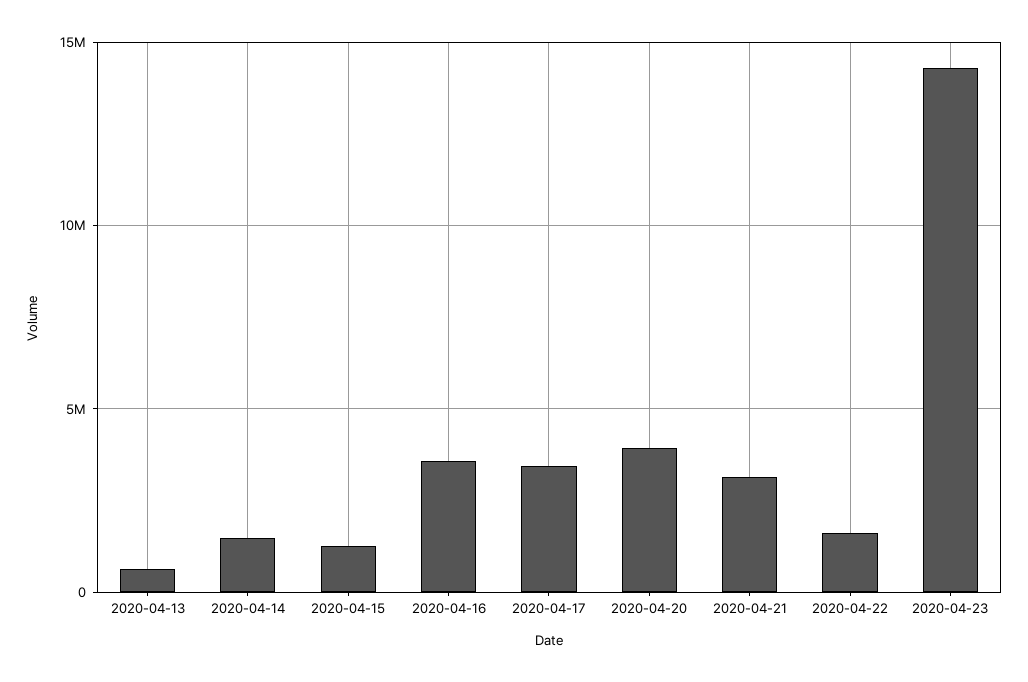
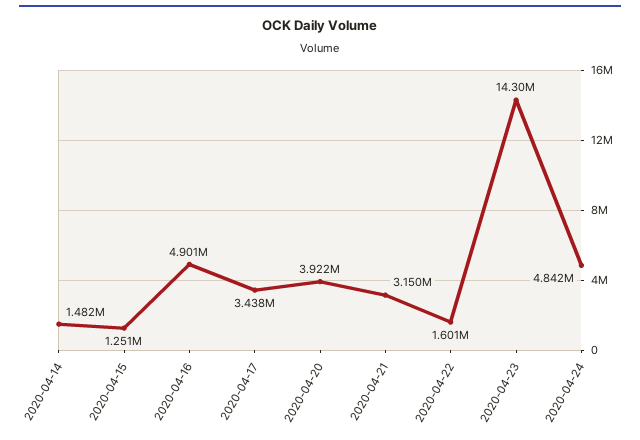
2020-04-13: 500000 -> none
2020-04-16: 3500000 -> 4901000
2020-04-24: none -> 4842000

